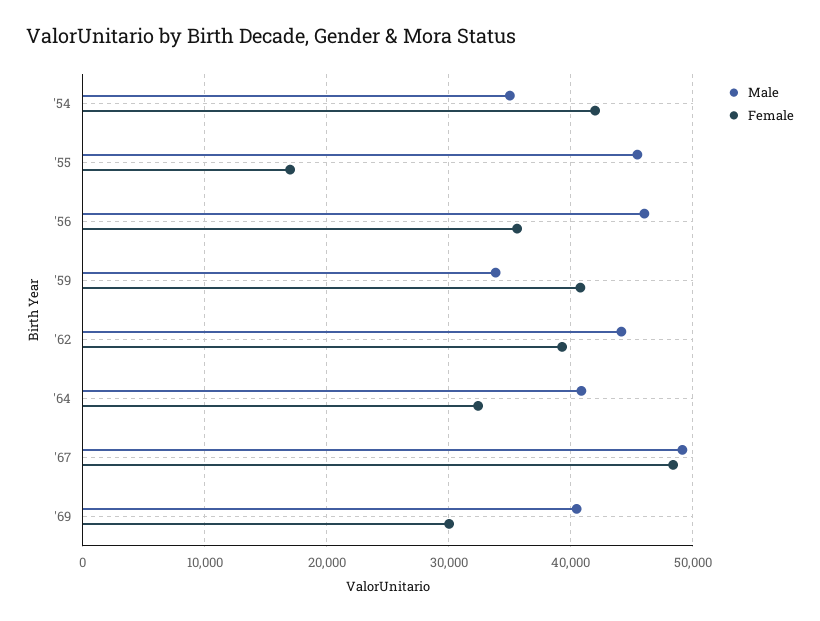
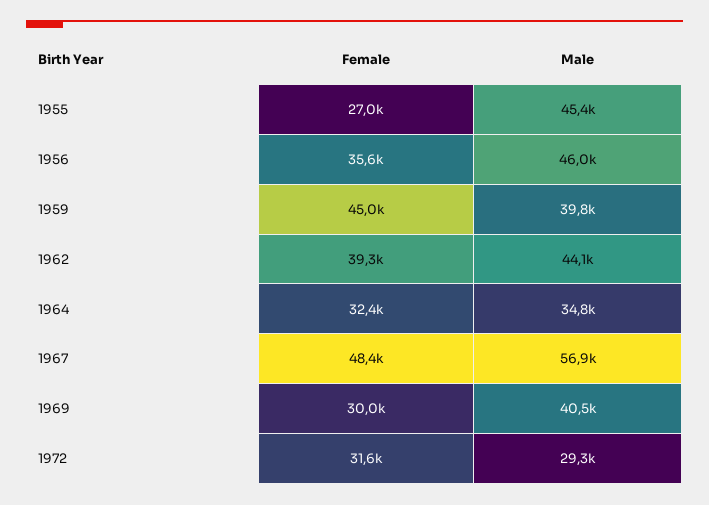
Male, '54: 35000 -> none
Female, '54: 42000 -> none
Female, '55: 17000 -> 27000
Male, '59: 34000 -> 39800
Female, '59: 41000 -> 45000
Male, '64: 41000 -> 34800
Male, '67: 49000 -> 56900
Female, 1972: none -> 31600
Male, 1972: none -> 29300

